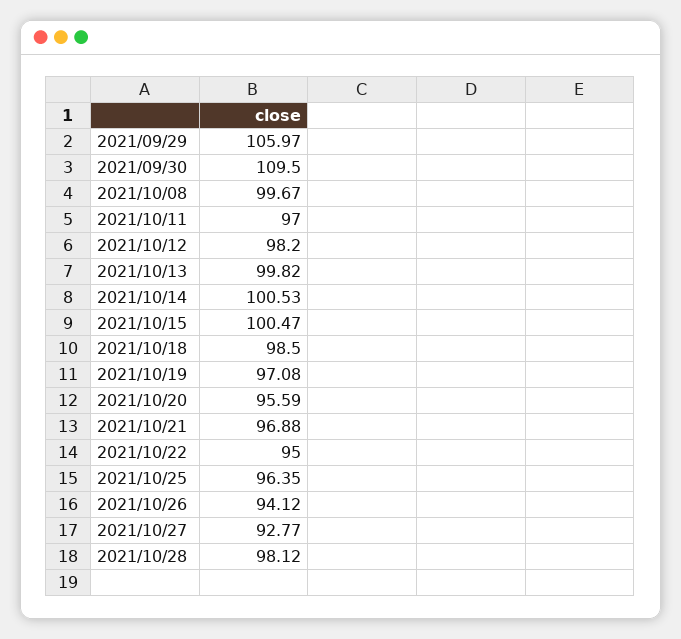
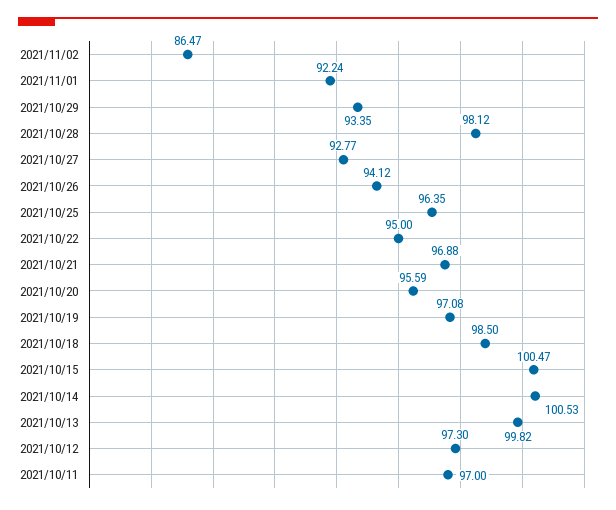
2021/09/29: 105.97 -> none
2021/09/30: 109.5 -> none
2021/10/08: 99.67 -> none
2021/10/12: 98.2 -> 97.3
2021/11/02: none -> 86.47
2021/11/01: none -> 92.24
2021/10/29: none -> 93.35

